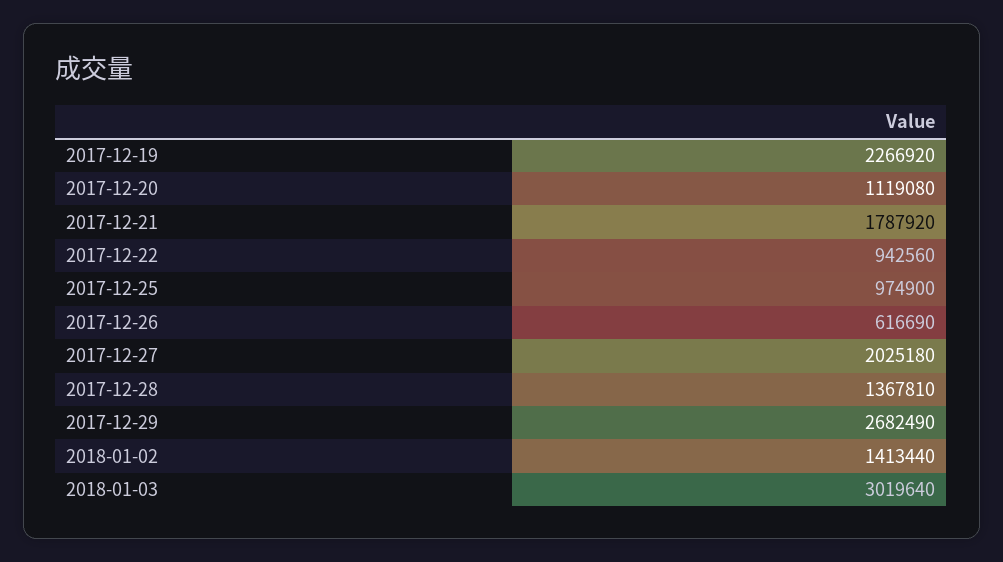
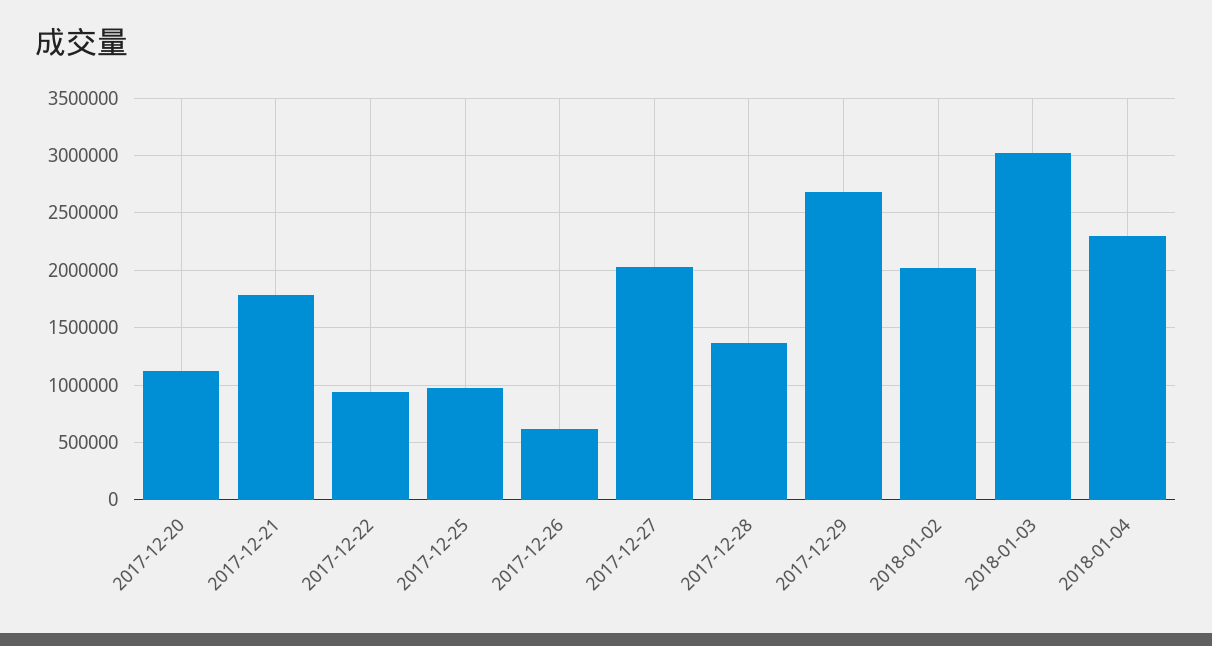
2017-12-19: 2266920 -> none
2018-01-02: 1413440 -> 2000000
2018-01-04: none -> 2300000

